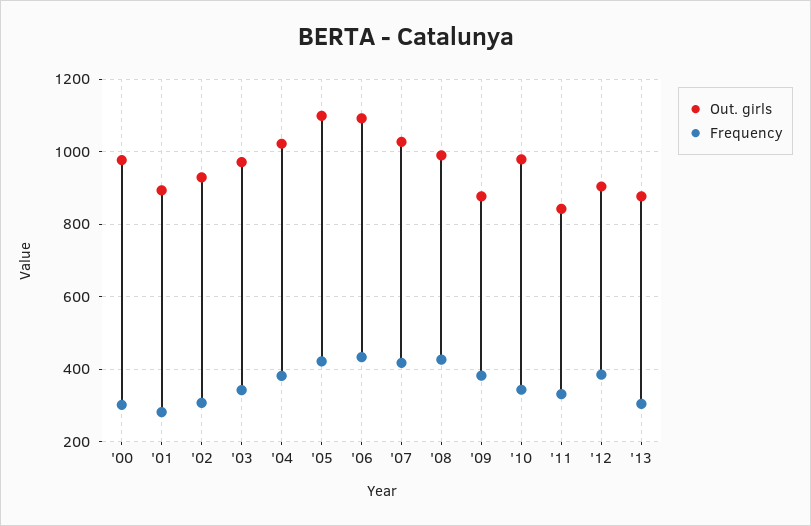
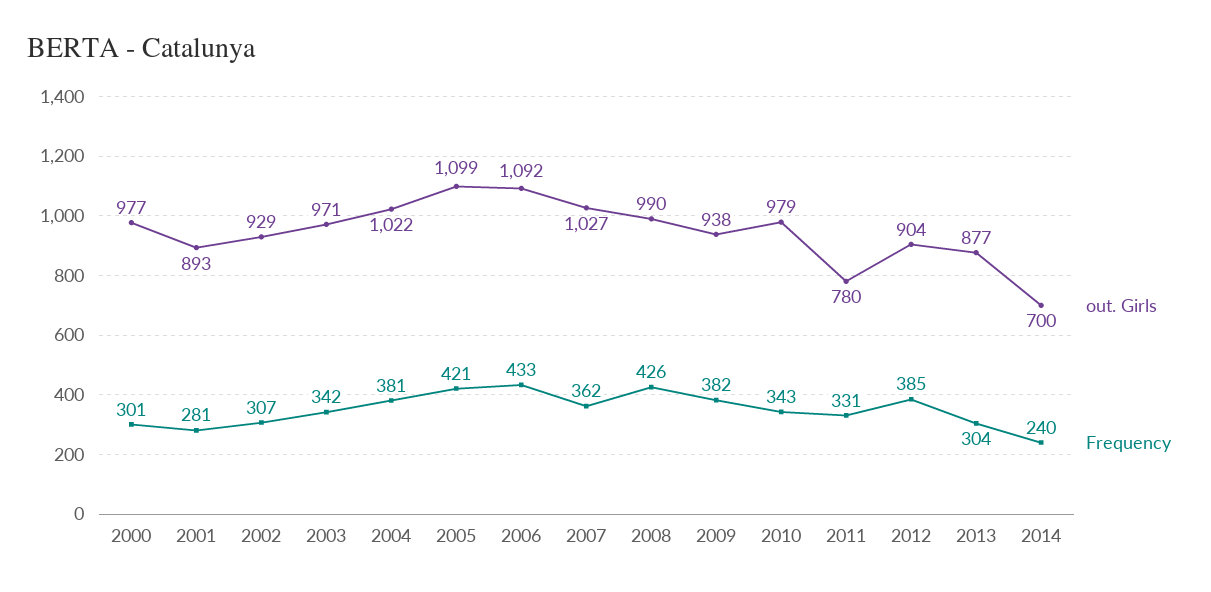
Frequency, '07: 420 -> 362
Out. girls, '09: 880 -> 938
Out. girls, '11: 840 -> 780
Out. girls, 2014: none -> 700
Frequency, 2014: none -> 240

